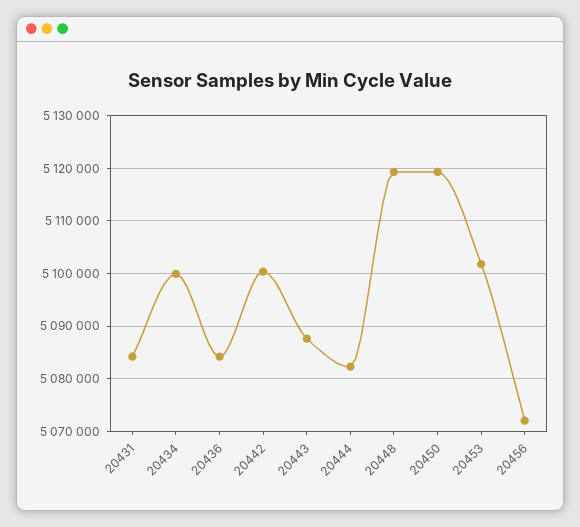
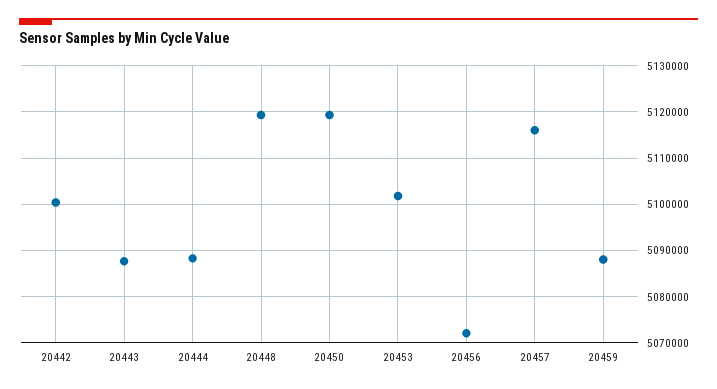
20431: 5084000 -> none
20434: 5100000 -> none
20436: 5084000 -> none
20444: 5082000 -> 5088000
20457: none -> 5116000
20459: none -> 5088000

